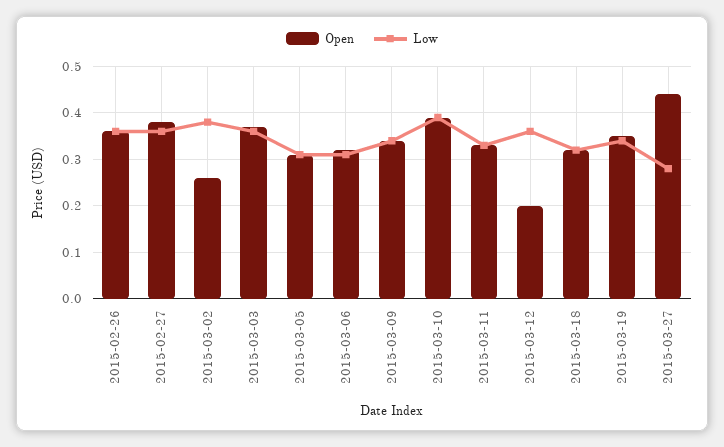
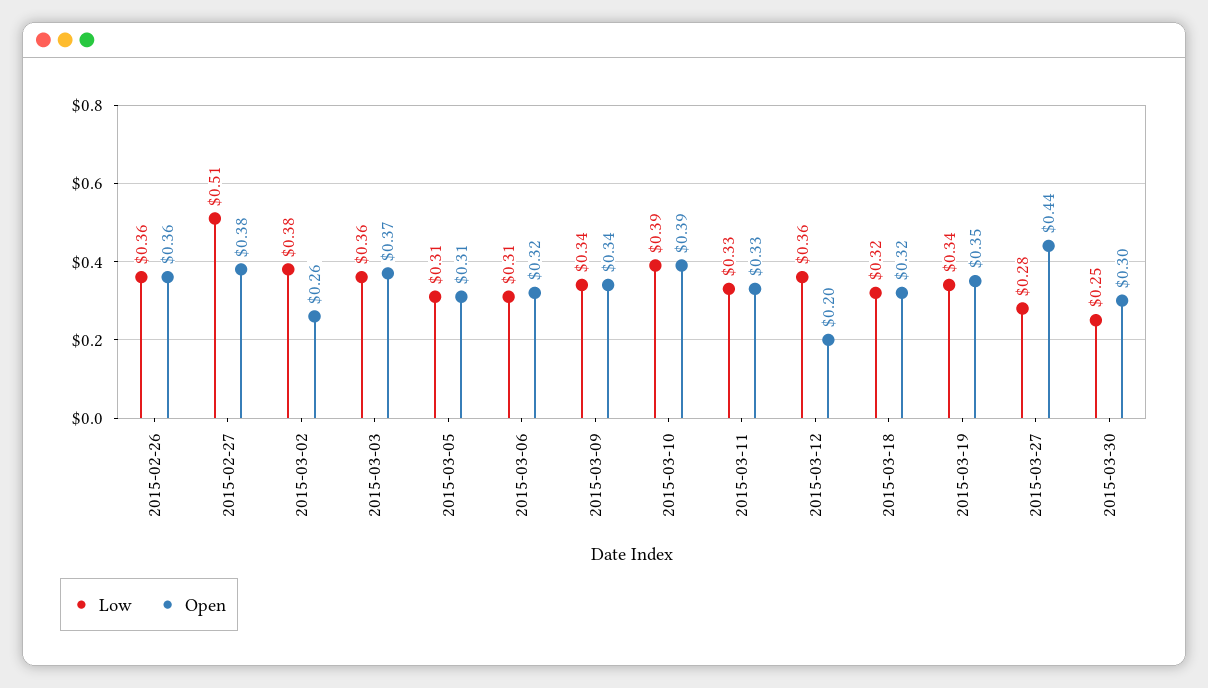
Low, 2015-02-27: 0.35 -> 0.51
Low, 2015-03-30: none -> 0.25
Open, 2015-03-30: none -> 0.3

